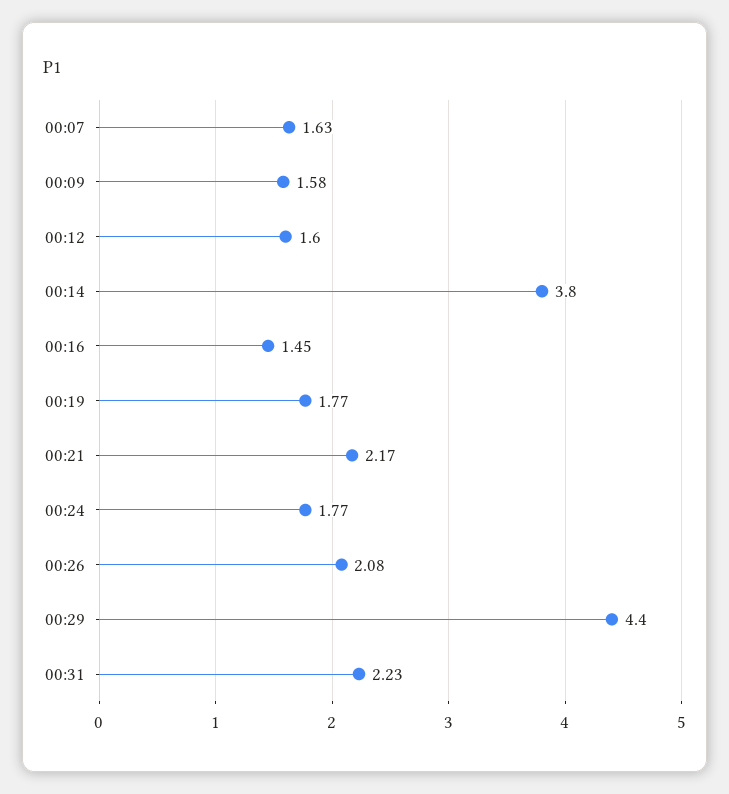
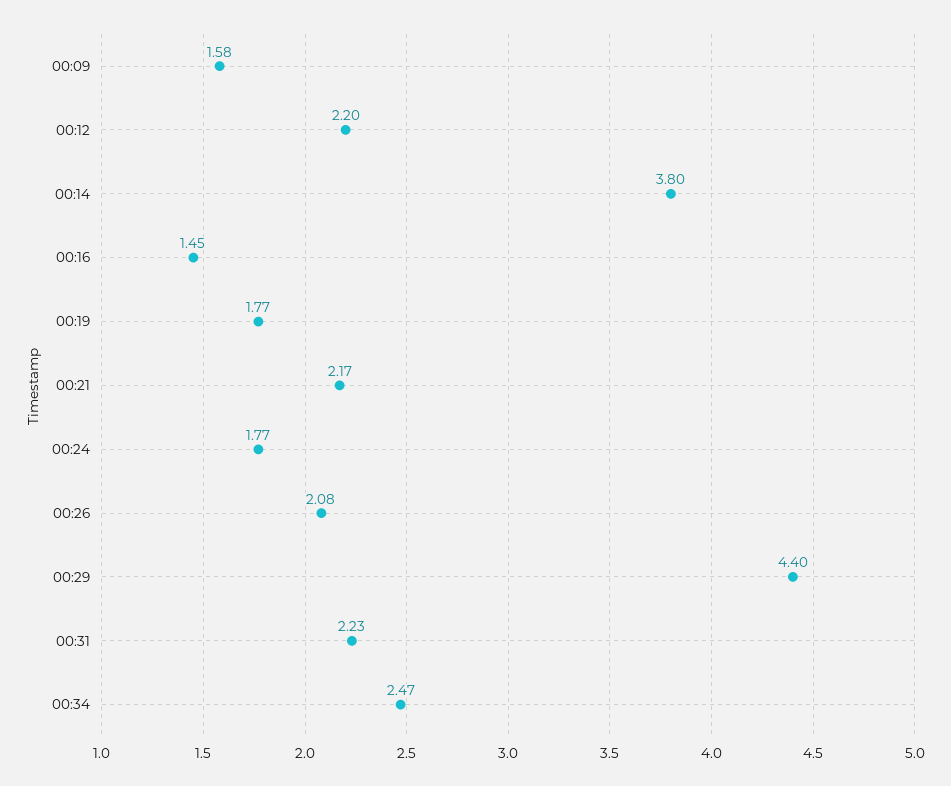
00:07: 1.63 -> none
00:12: 1.6 -> 2.2
00:34: none -> 2.47

